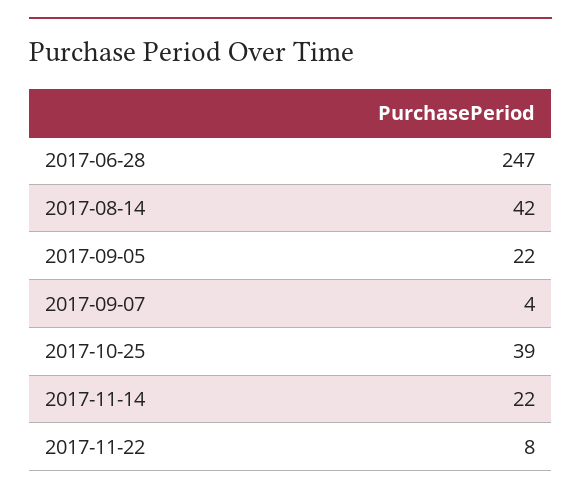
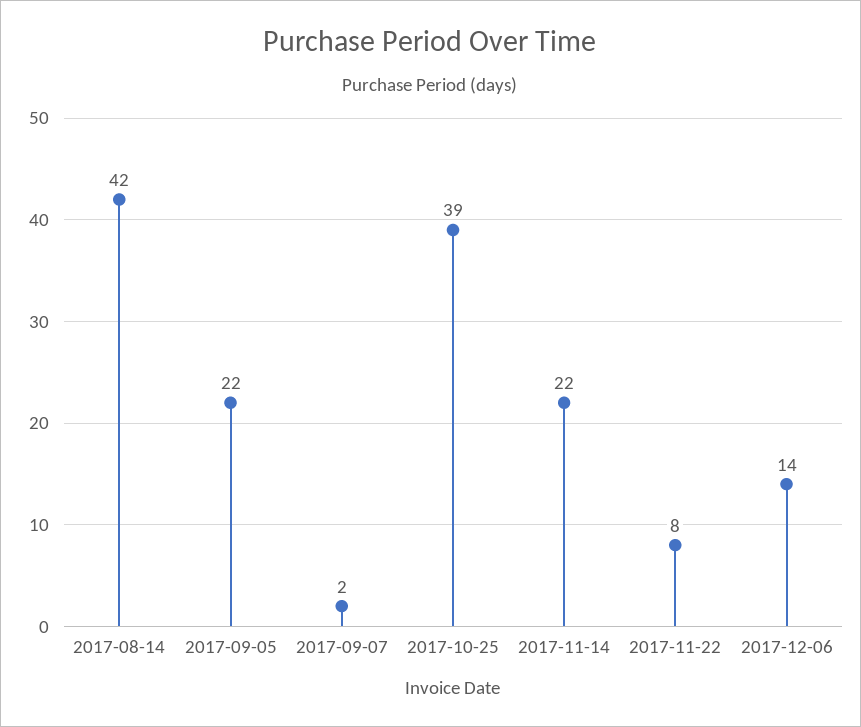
2017-06-28: 247 -> none
2017-09-07: 4 -> 2
2017-12-06: none -> 14

